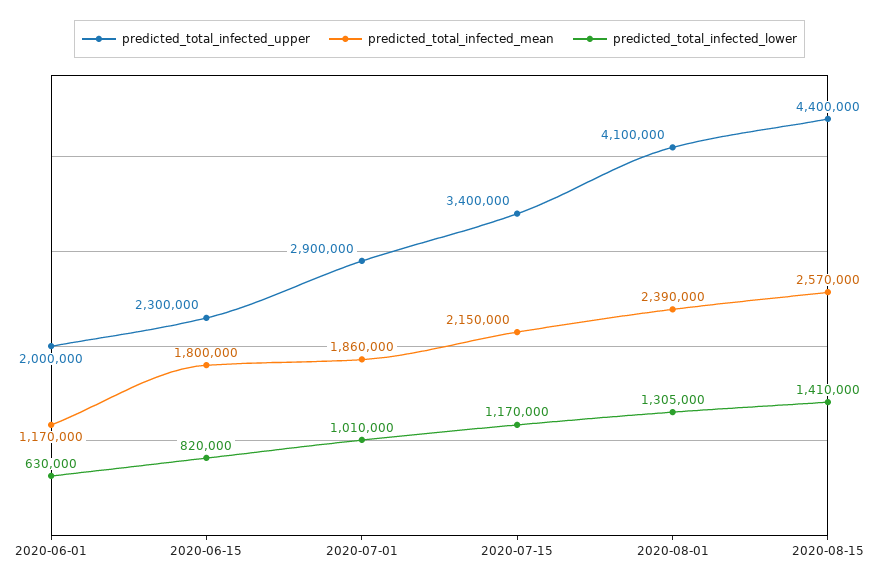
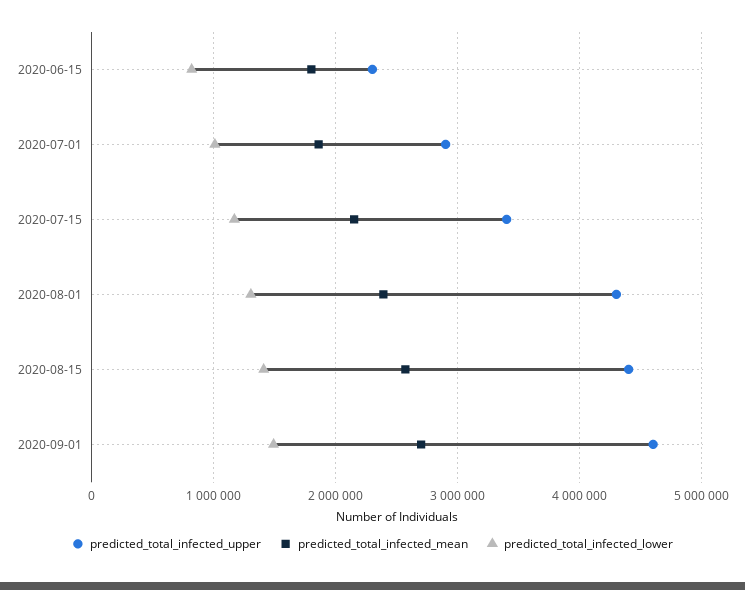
predicted_total_infected_upper, 2020-06-01: 2000000 -> none
predicted_total_infected_mean, 2020-06-01: 1170000 -> none
predicted_total_infected_lower, 2020-06-01: 630000 -> none
predicted_total_infected_upper, 2020-08-01: 4100000 -> 4300000
predicted_total_infected_upper, 2020-09-01: none -> 4600000
predicted_total_infected_mean, 2020-09-01: none -> 2700000
predicted_total_infected_lower, 2020-09-01: none -> 1500000

